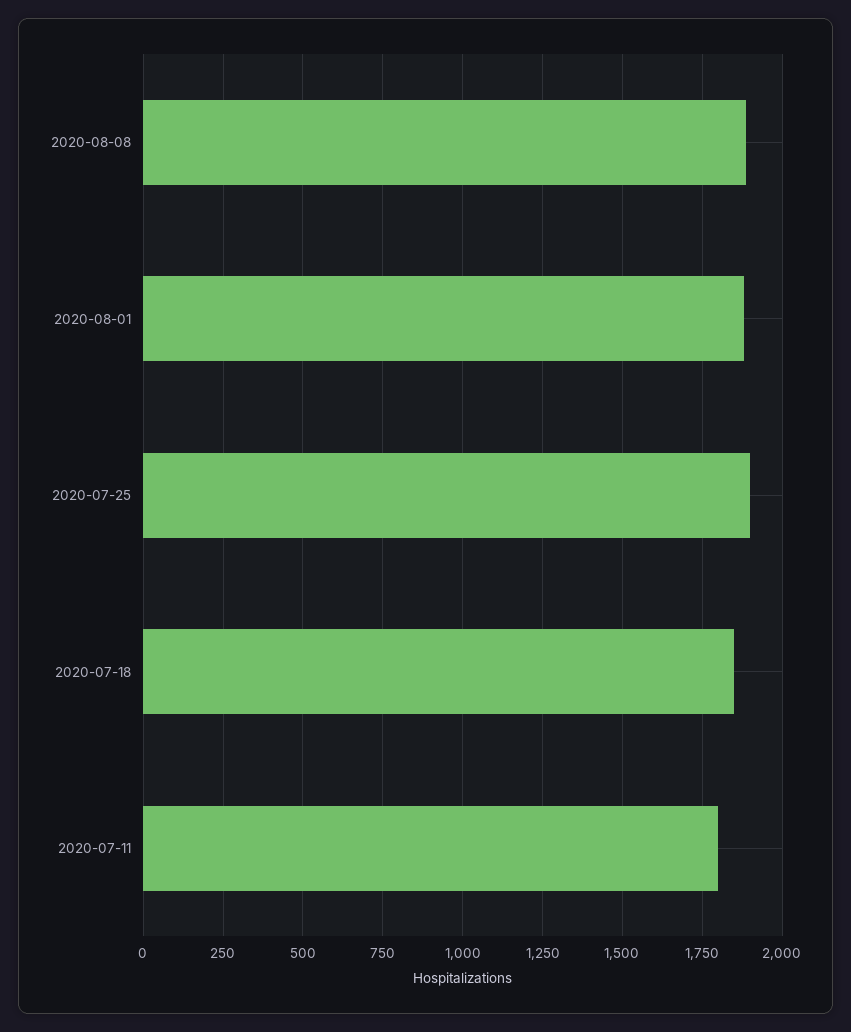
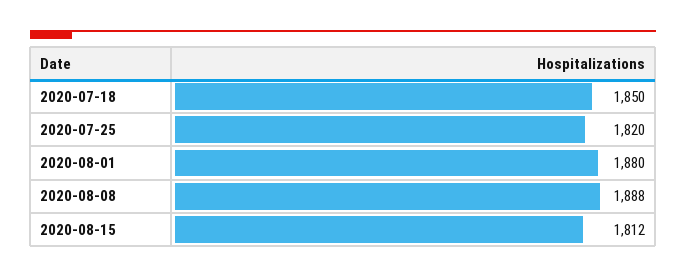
2020-07-25: 1900 -> 1820
2020-07-11: 1800 -> none
2020-08-15: none -> 1812

